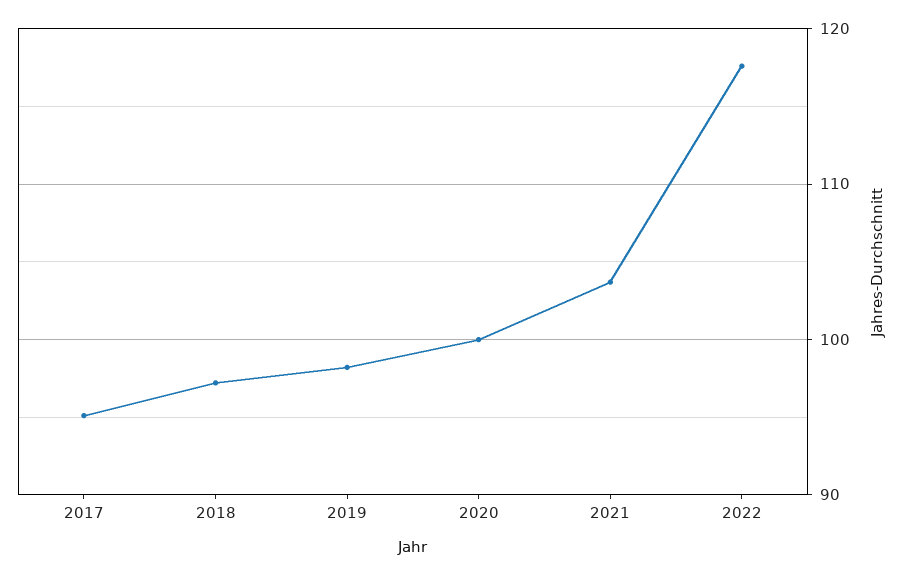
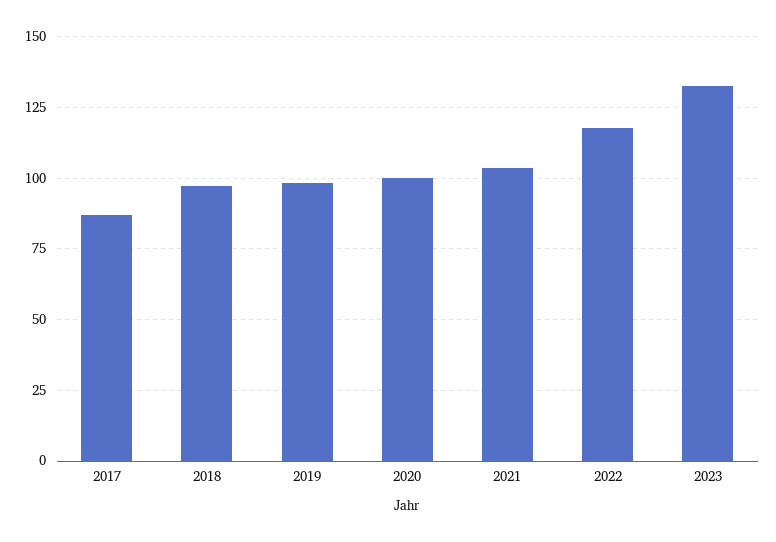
2017: 95 -> 87.5
2023: none -> 132.5

